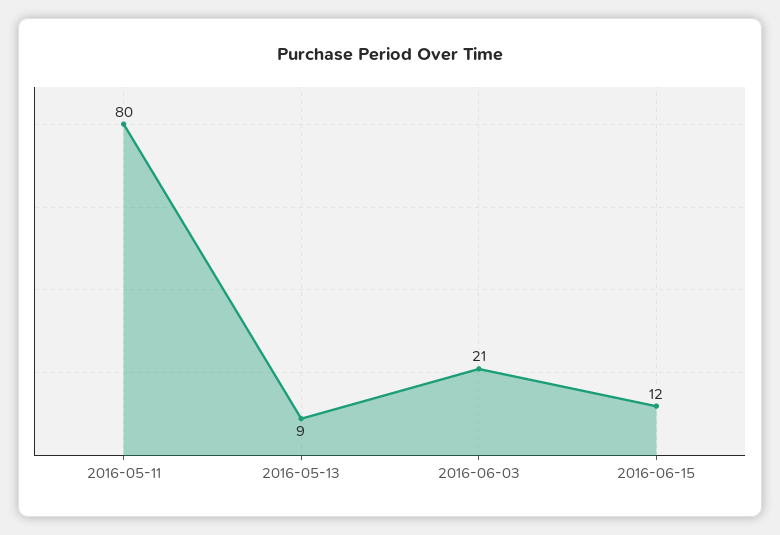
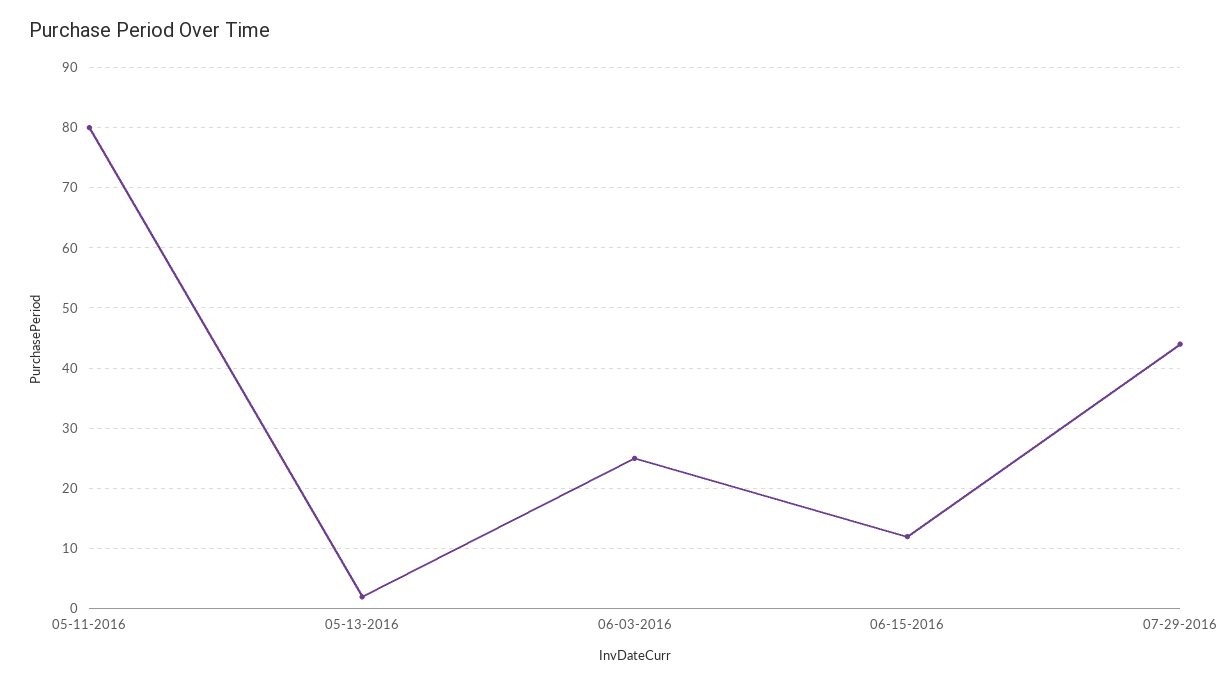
2016-05-13: 9 -> 2
2016-06-03: 21 -> 25
07-29-2016: none -> 44

